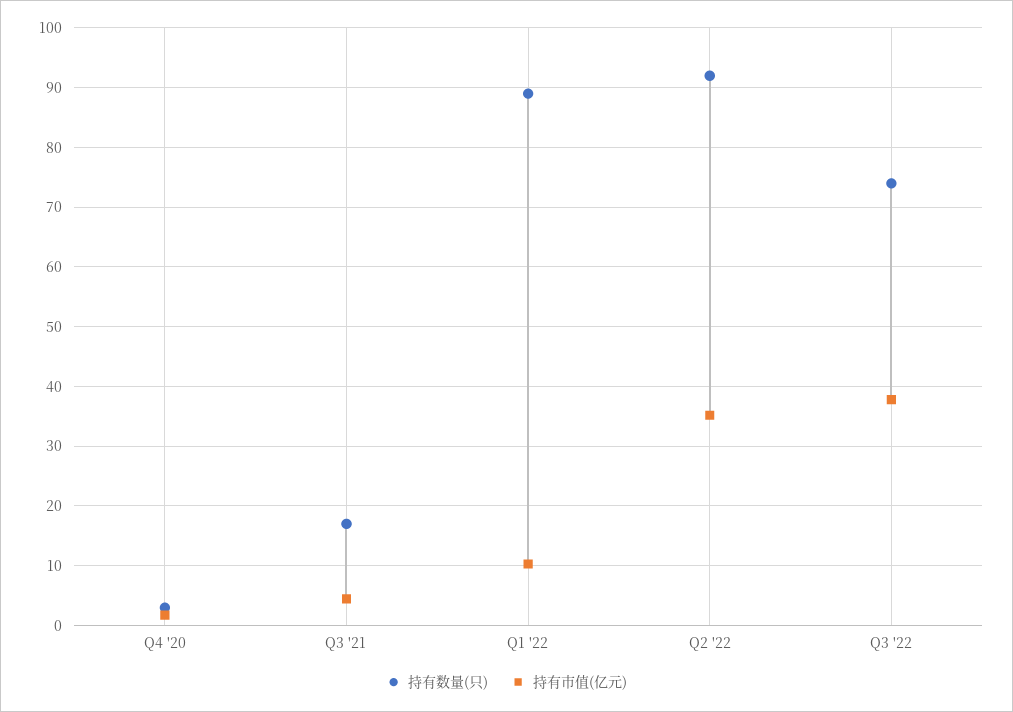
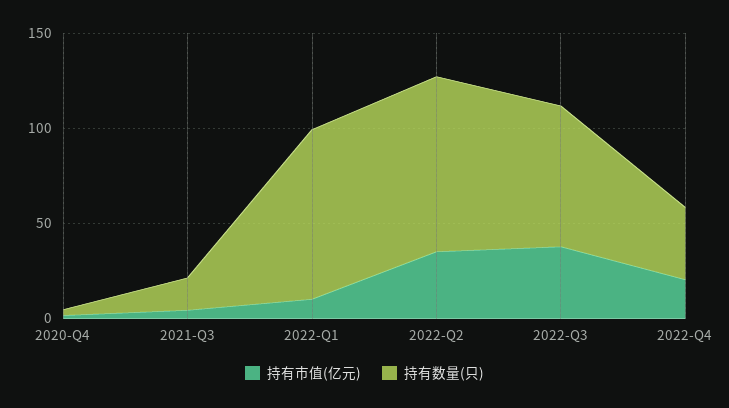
持有市值(亿元), 2022-Q4: none -> 20
持有数量(只), 2022-Q4: none -> 40

